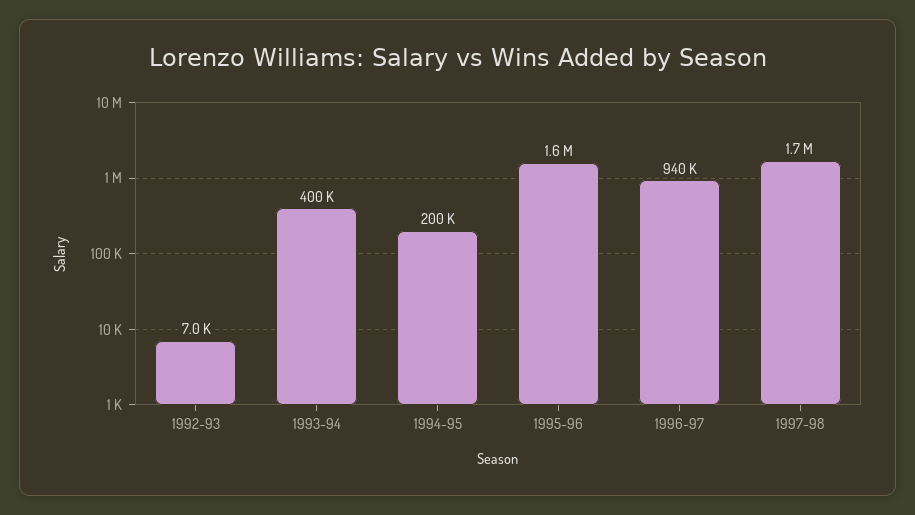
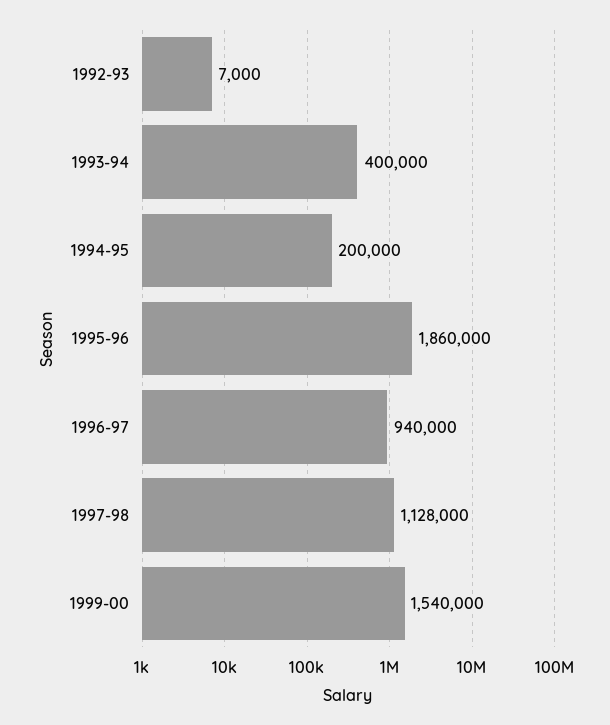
1995-96: 1600000 -> 1860000
1997-98: 1700000 -> 1128000
1999-00: none -> 1540000

